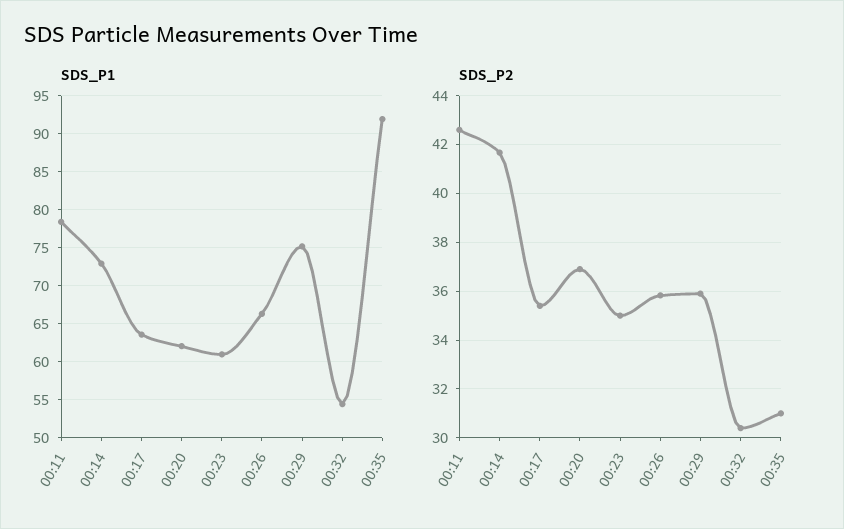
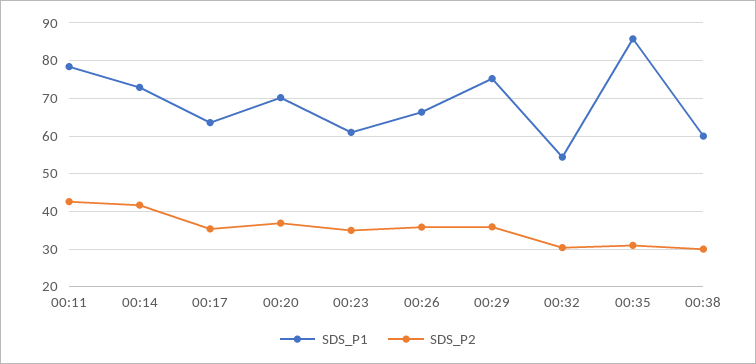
SDS_P1, 00:20: 62 -> 70
SDS_P1, 00:35: 92 -> 86
SDS_P1, 00:38: none -> 60
SDS_P2, 00:38: none -> 30

